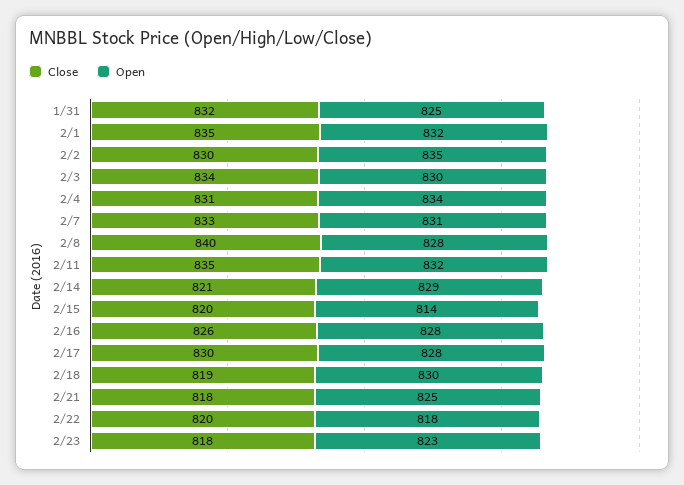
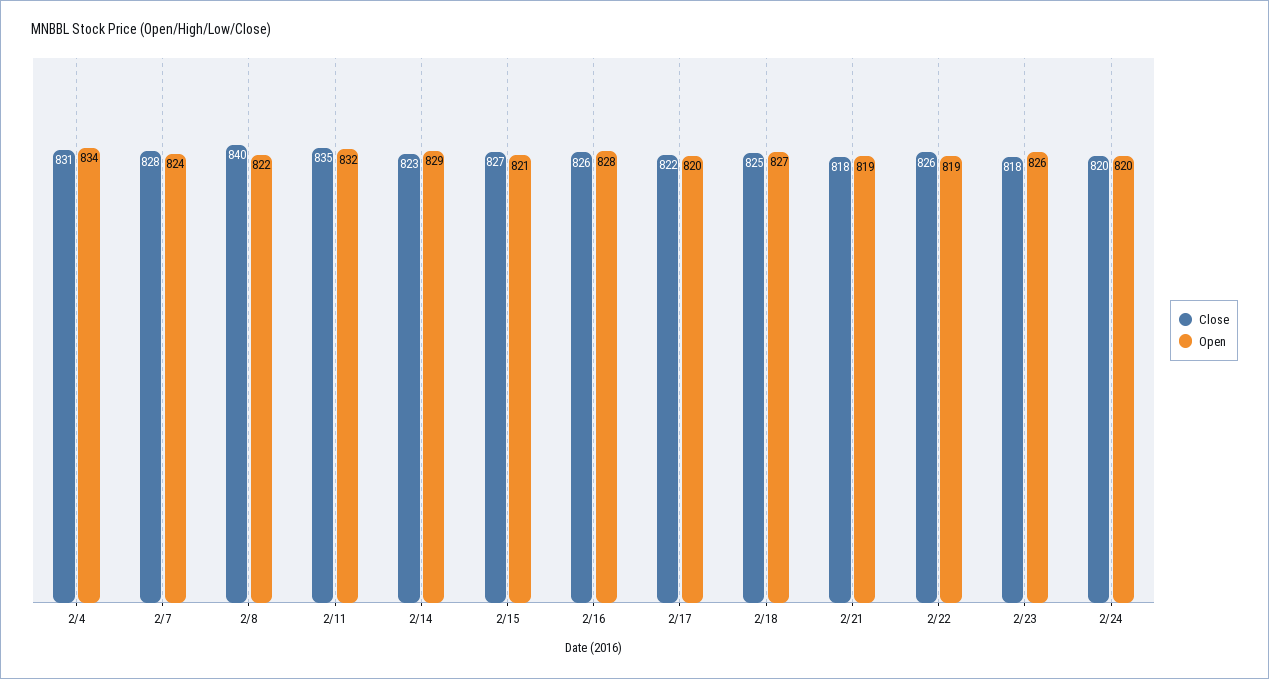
Close, 1/31: 832 -> none
Open, 1/31: 825 -> none
Close, 2/1: 835 -> none
Open, 2/1: 832 -> none
Close, 2/2: 830 -> none
Open, 2/2: 835 -> none
Close, 2/3: 834 -> none
Open, 2/3: 830 -> none
Close, 2/7: 833 -> 828
Open, 2/7: 831 -> 824
Open, 2/8: 828 -> 822
Close, 2/14: 821 -> 823
Close, 2/15: 820 -> 827
Open, 2/15: 814 -> 821
Close, 2/17: 830 -> 822
Open, 2/17: 828 -> 820
Close, 2/18: 819 -> 825
Open, 2/18: 830 -> 827
Open, 2/21: 825 -> 819
Close, 2/22: 820 -> 826
Open, 2/22: 818 -> 819
Open, 2/23: 823 -> 826
Close, 2/24: none -> 820
Open, 2/24: none -> 820

